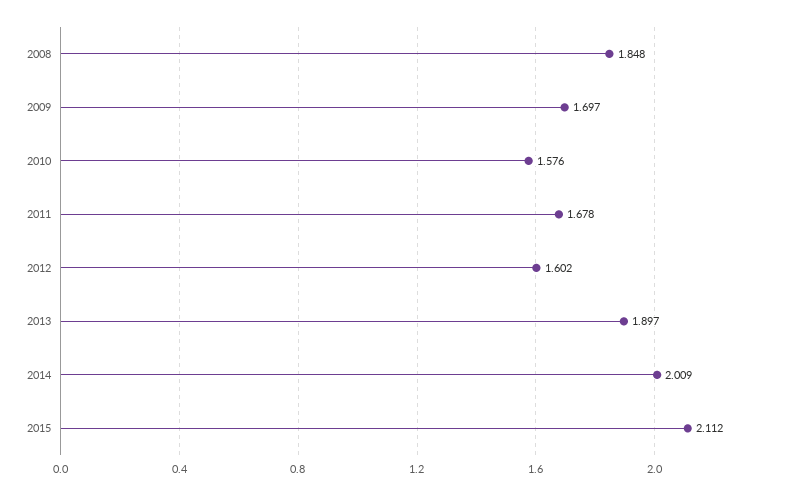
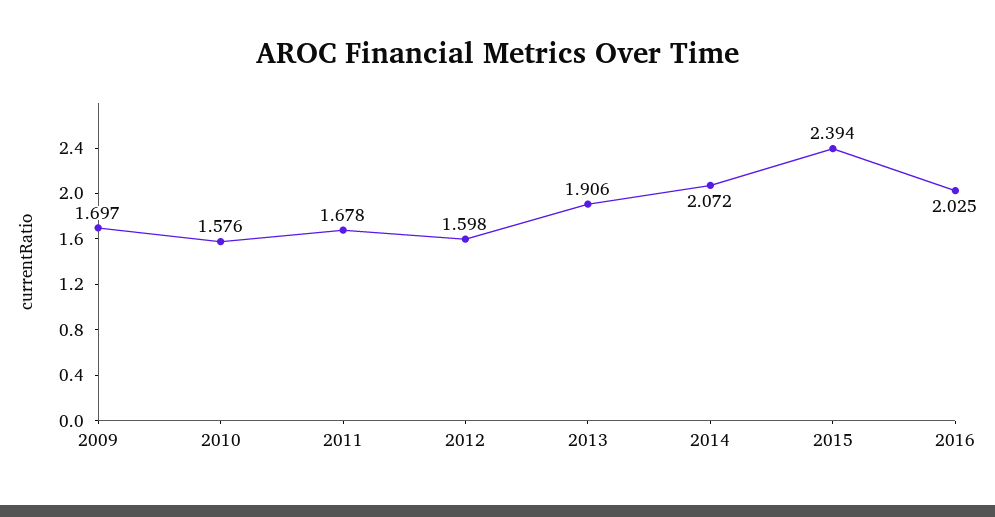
2008: 1.848 -> none
2012: 1.602 -> 1.598
2013: 1.897 -> 1.906
2014: 2.009 -> 2.072
2015: 2.112 -> 2.394
2016: none -> 2.025

